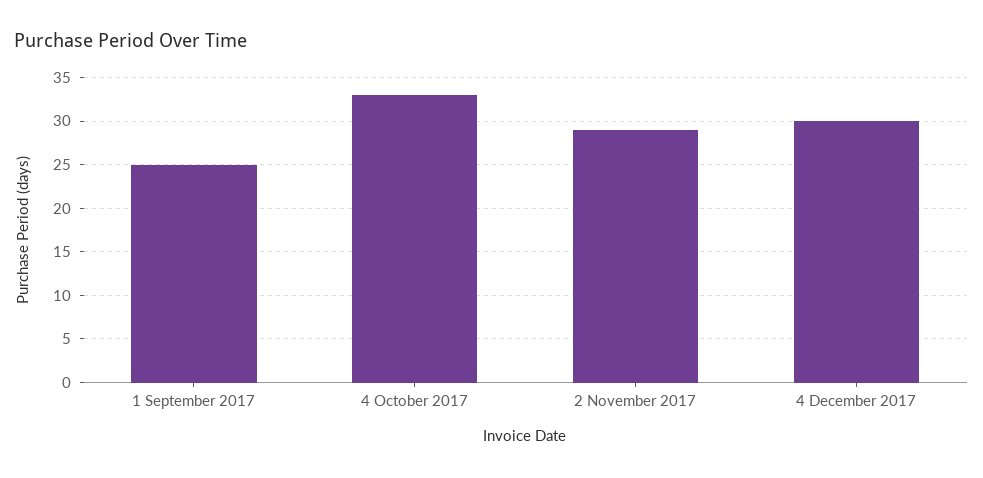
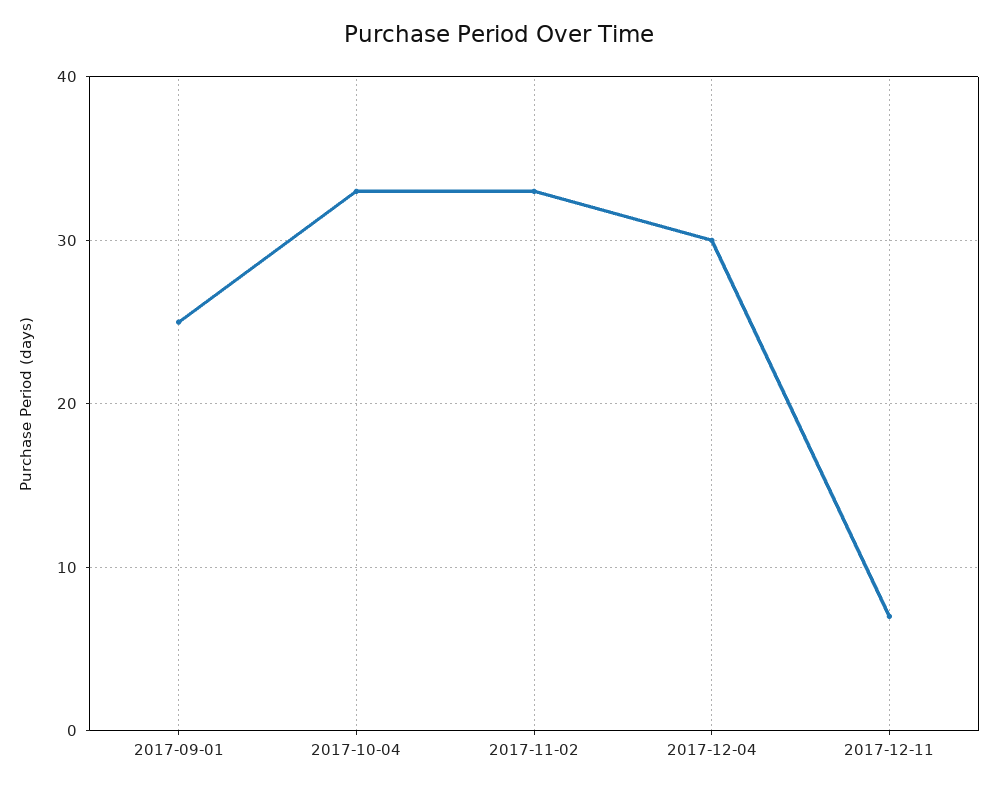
2 November 2017: 29 -> 33
2017-12-11: none -> 7

